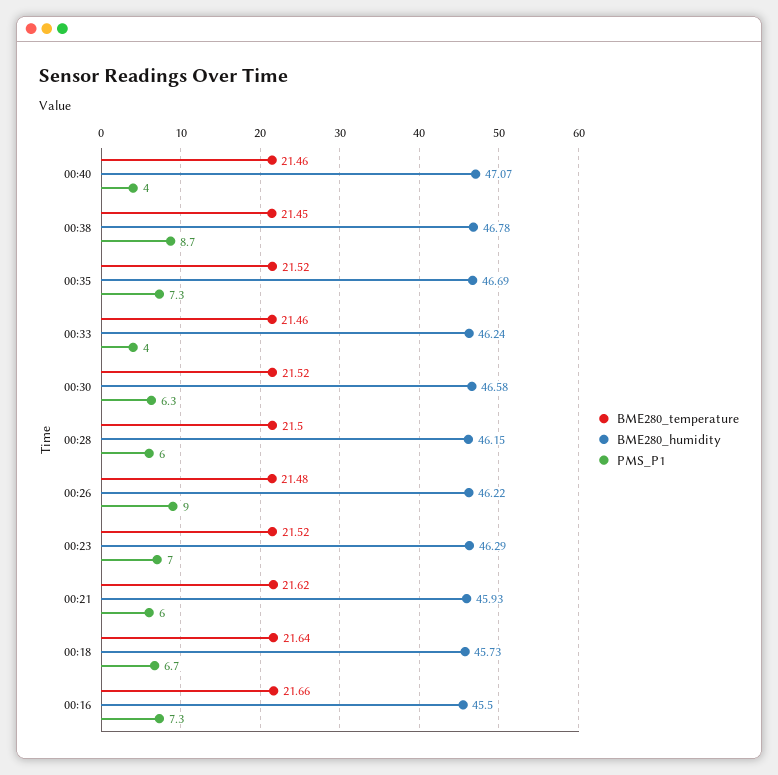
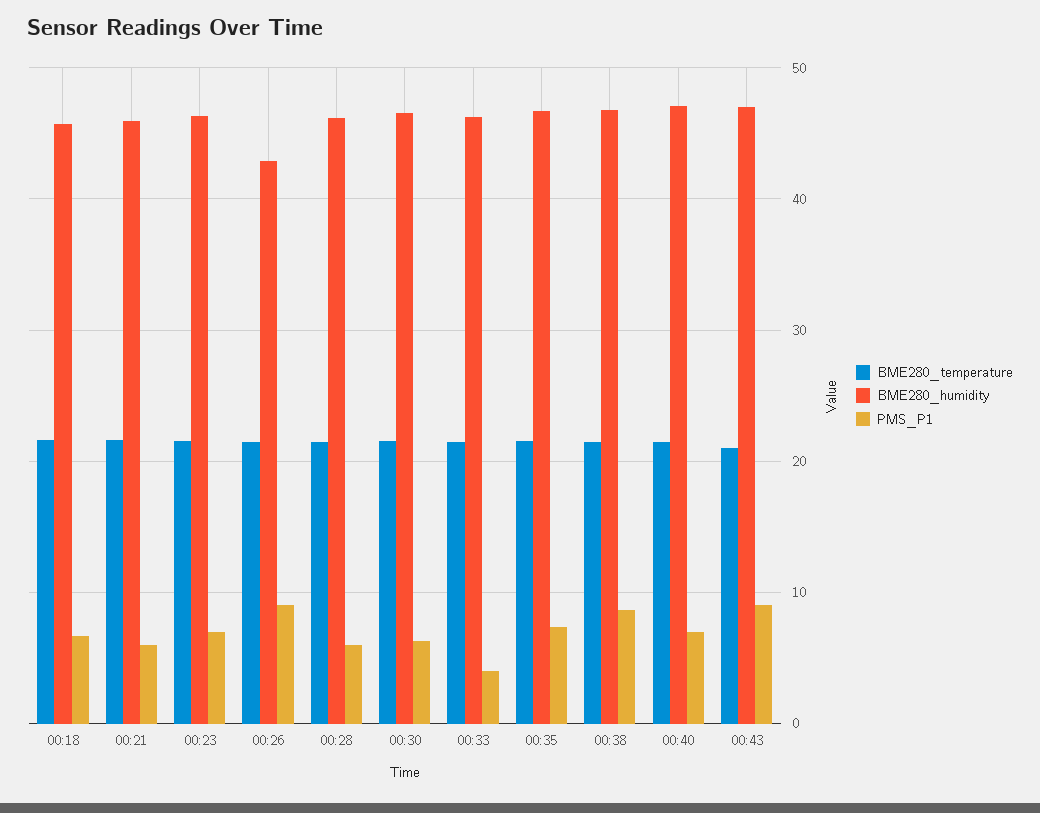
PMS_P1, 00:40: 4 -> 7
BME280_humidity, 00:26: 46.22 -> 43
BME280_temperature, 00:16: 21.66 -> none
BME280_humidity, 00:16: 45.5 -> none
PMS_P1, 00:16: 7.3 -> none
BME280_temperature, 00:43: none -> 21
BME280_humidity, 00:43: none -> 47
PMS_P1, 00:43: none -> 9

